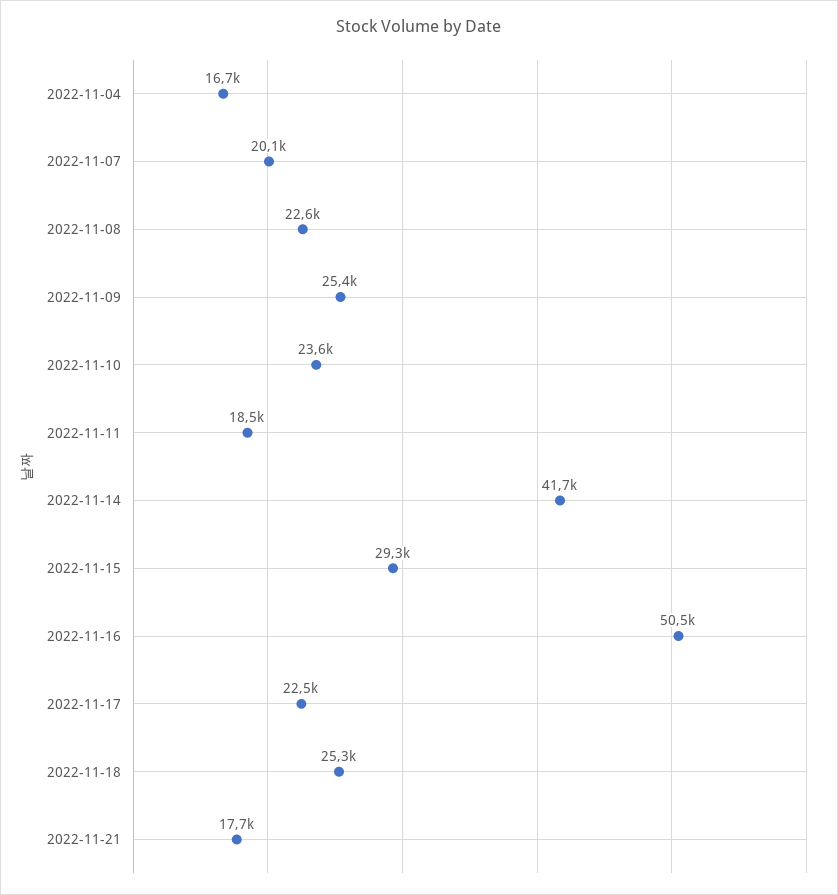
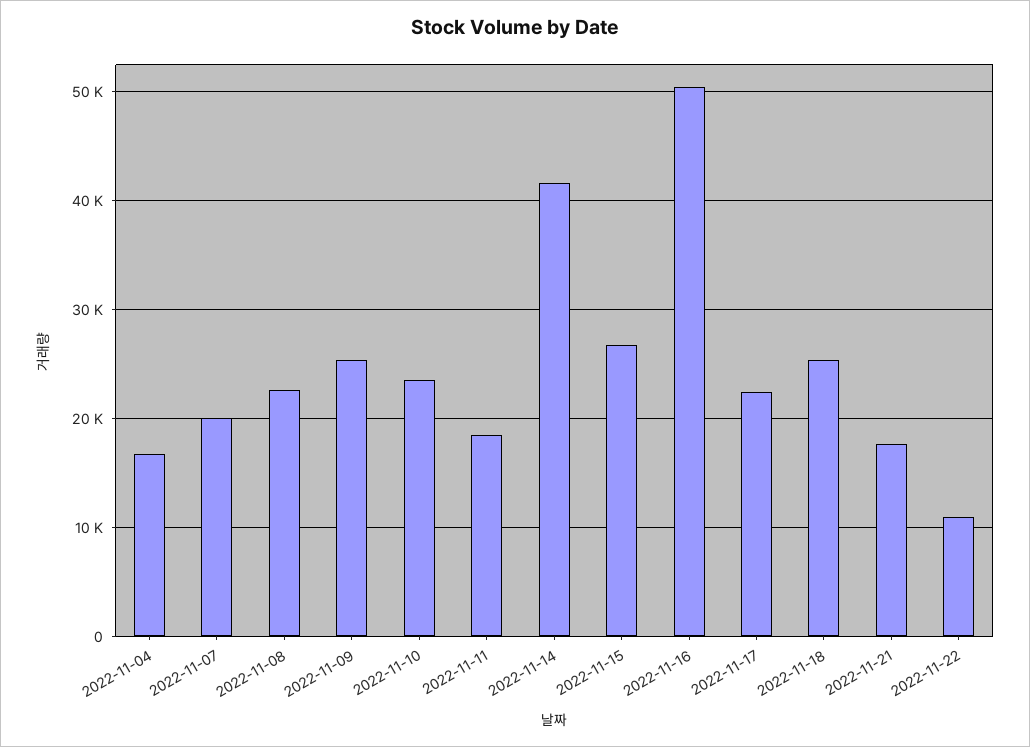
2022-11-15: 29300 -> 27000
2022-11-22: none -> 11000

